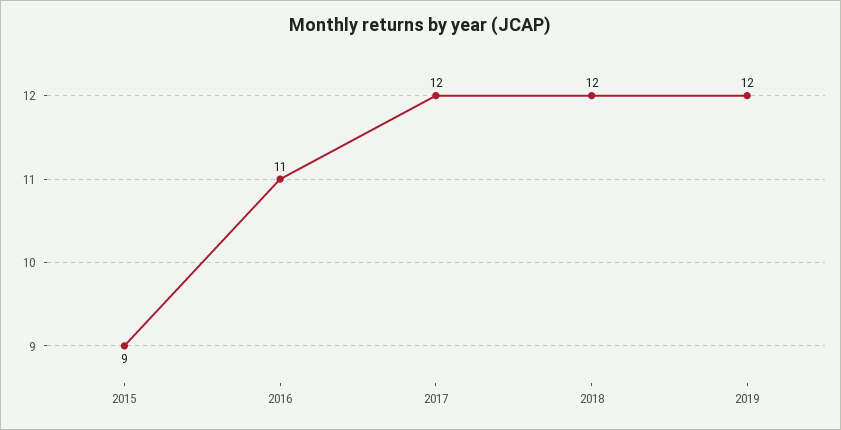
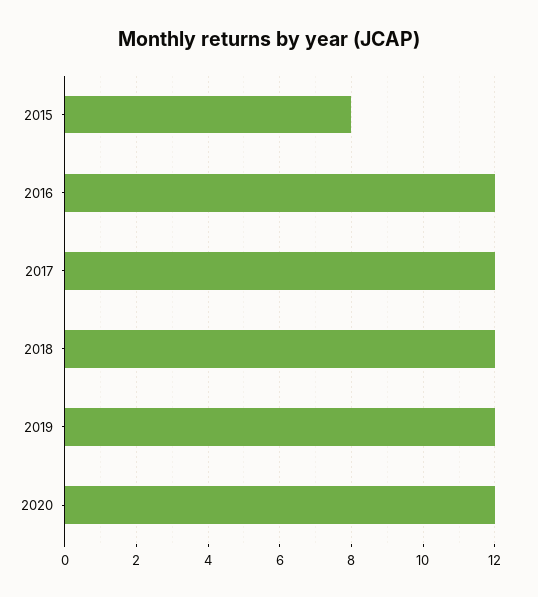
2015: 9 -> 8
2016: 11 -> 12
2020: none -> 12

